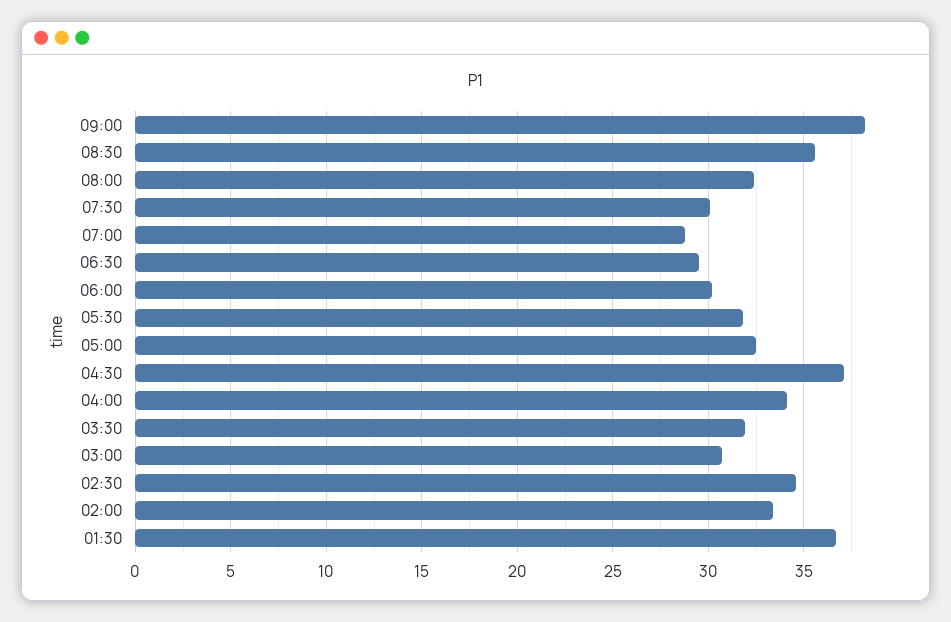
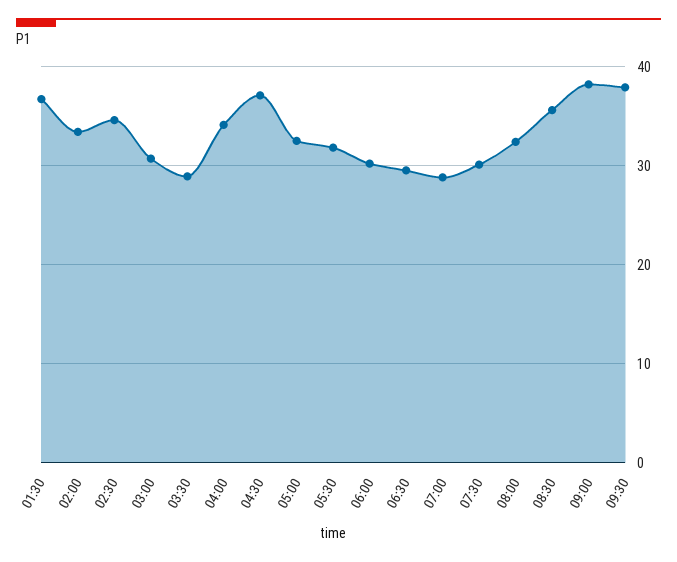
03:30: 32 -> 29
09:30: none -> 38

